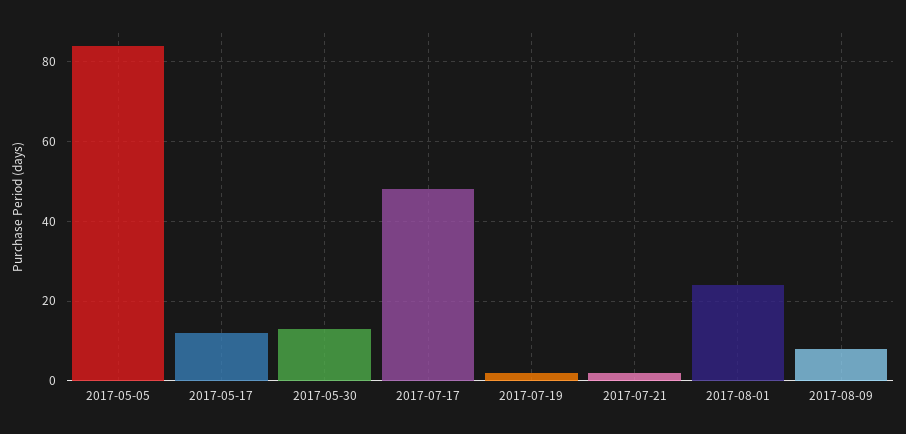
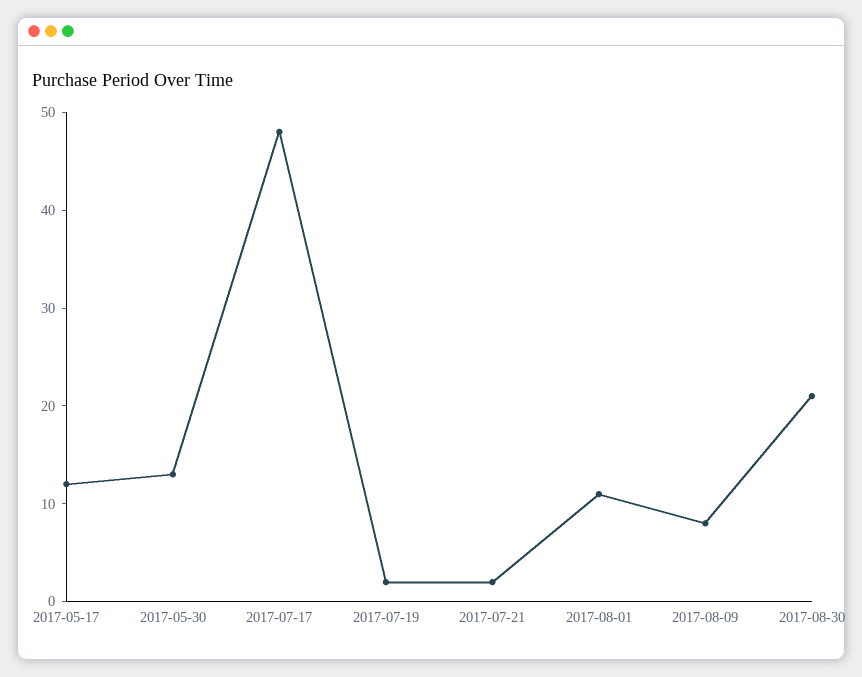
2017-05-05: 85 -> none
2017-08-01: 25 -> 11
2017-08-30: none -> 21

